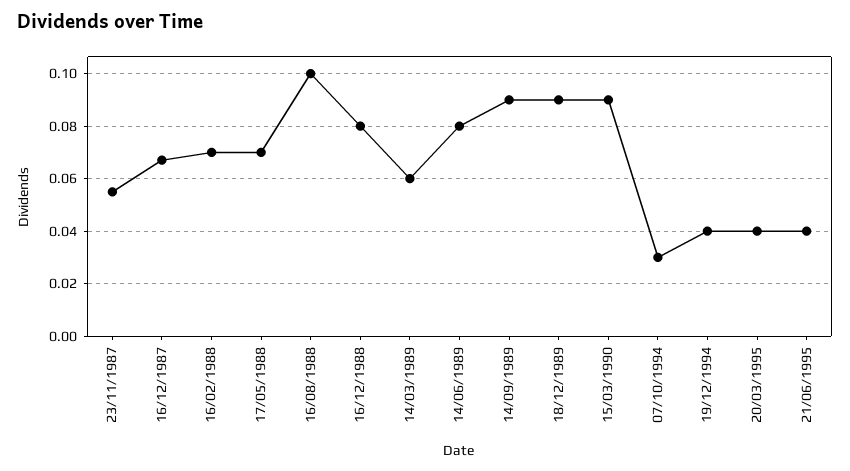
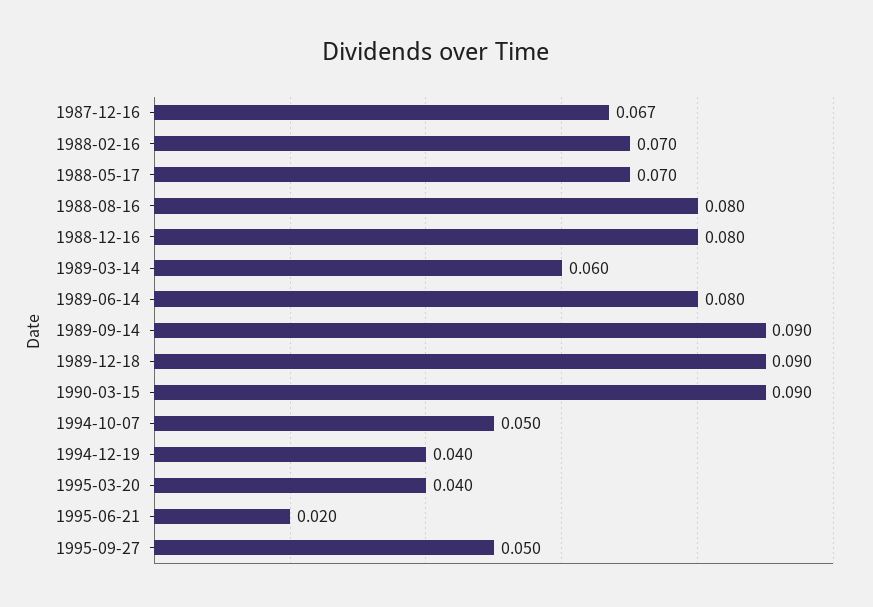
23/11/1987: 0.055 -> none
16/08/1988: 0.1 -> 0.08
07/10/1994: 0.03 -> 0.05
21/06/1995: 0.04 -> 0.02
1995-09-27: none -> 0.05

